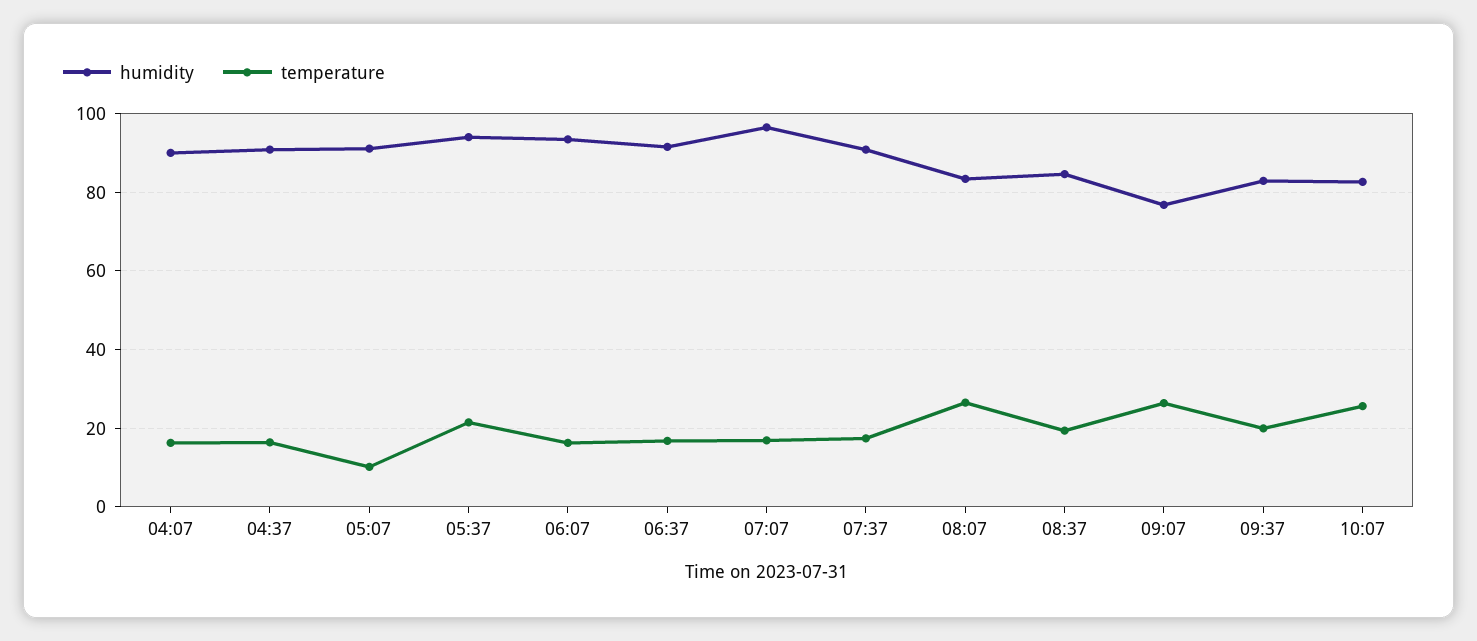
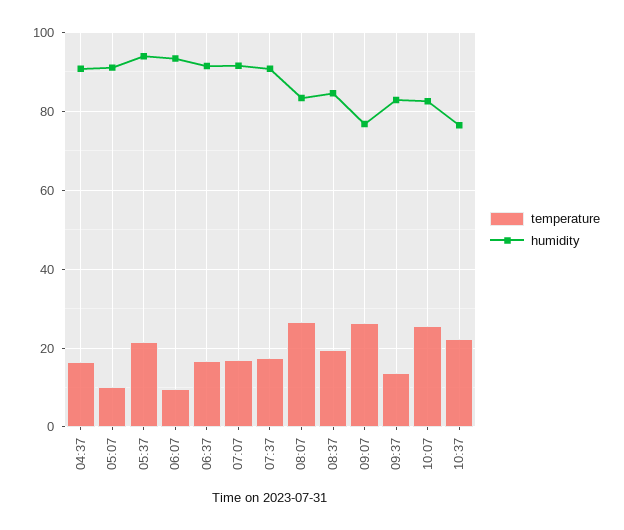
humidity, 04:07: 90 -> none
temperature, 04:07: 16 -> none
temperature, 06:07: 16 -> 10
humidity, 07:07: 96 -> 92
temperature, 09:37: 20 -> 14
temperature, 10:37: none -> 22
humidity, 10:37: none -> 76

